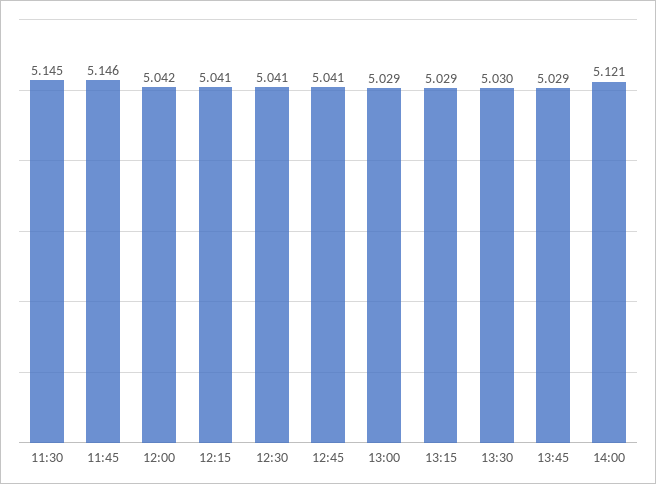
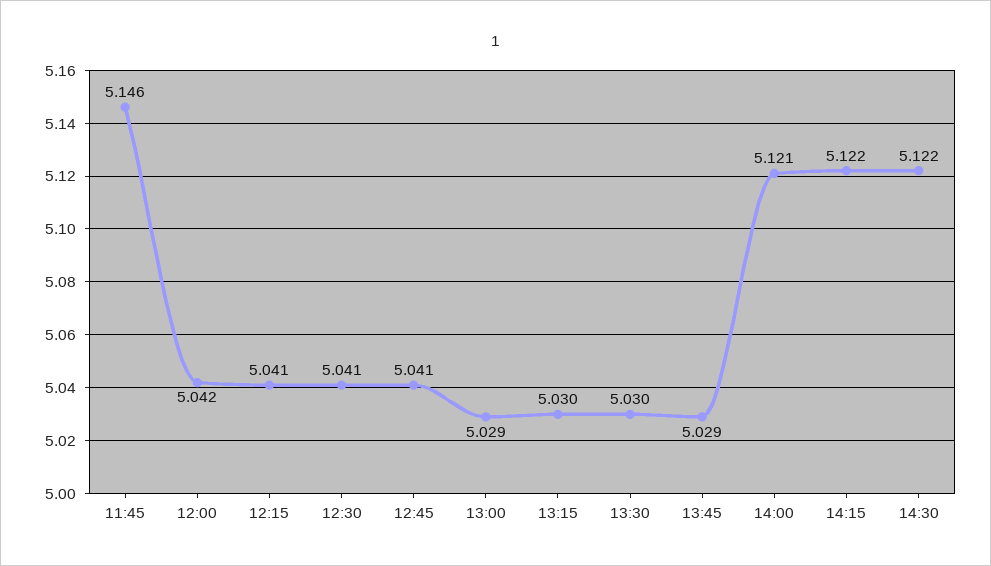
11:30: 5.145 -> none
13:15: 5.029 -> 5.03
14:15: none -> 5.122
14:30: none -> 5.122

